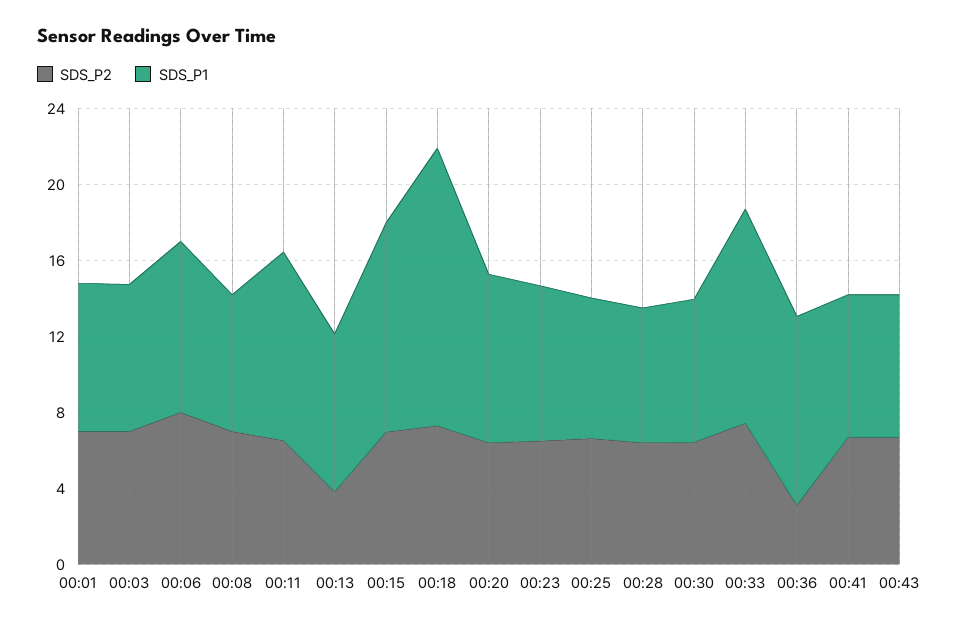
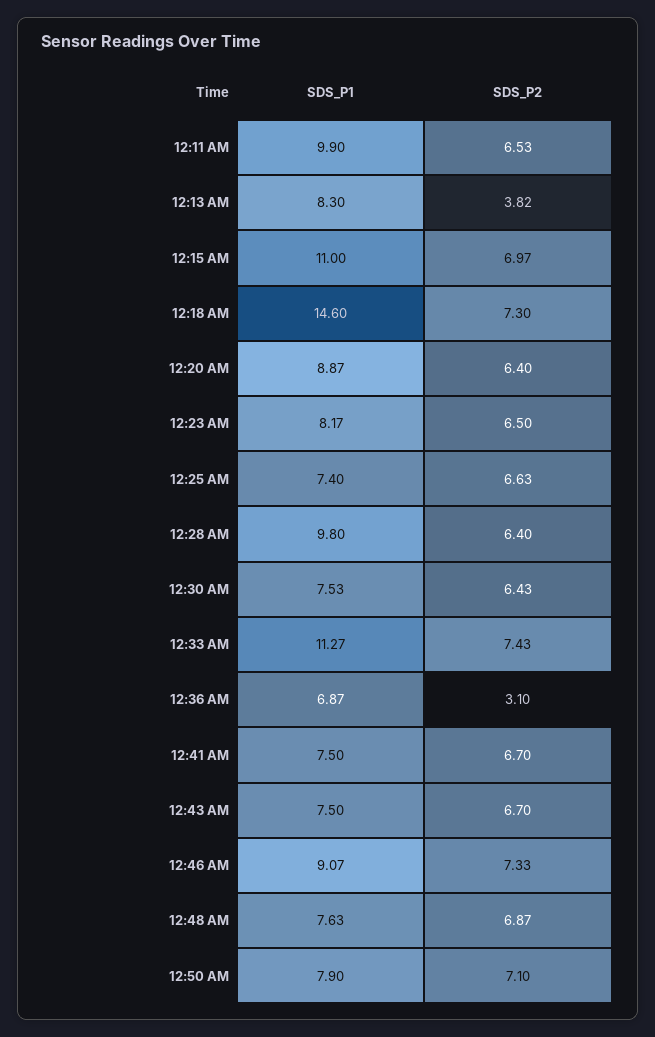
SDS_P2, 00:01: 7 -> none
SDS_P1, 00:01: 8 -> none
SDS_P2, 00:03: 7 -> none
SDS_P1, 00:03: 8 -> none
SDS_P2, 00:06: 8 -> none
SDS_P1, 00:06: 9 -> none
SDS_P2, 00:08: 7 -> none
SDS_P1, 00:08: 7 -> none
SDS_P1, 00:28: 7 -> 9.8
SDS_P1, 00:36: 10 -> 6.87
SDS_P1, 12:46 AM: none -> 9.07
SDS_P2, 12:46 AM: none -> 7.33
SDS_P1, 12:48 AM: none -> 7.63
SDS_P2, 12:48 AM: none -> 6.87
SDS_P1, 12:50 AM: none -> 7.9
SDS_P2, 12:50 AM: none -> 7.1

